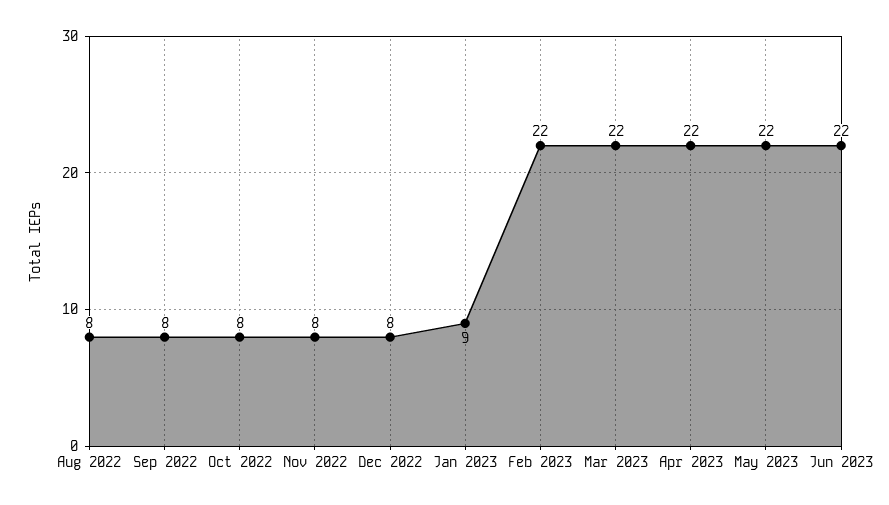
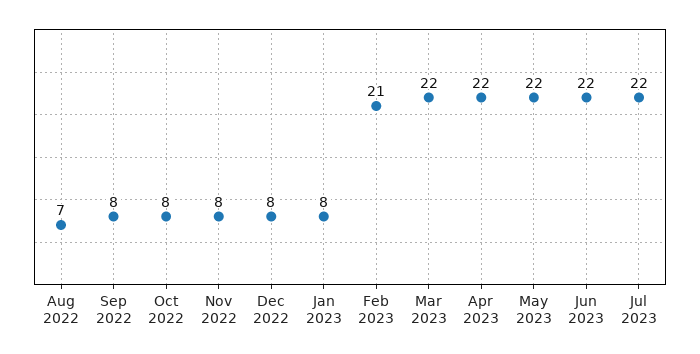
Aug 2022: 8 -> 7
Jan 2023: 9 -> 8
Feb 2023: 22 -> 21
Jul 2023: none -> 22

